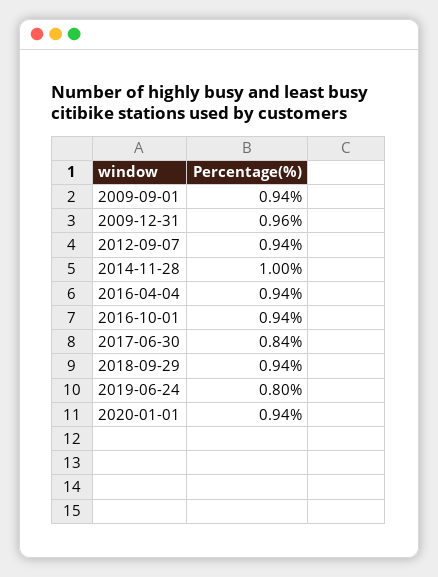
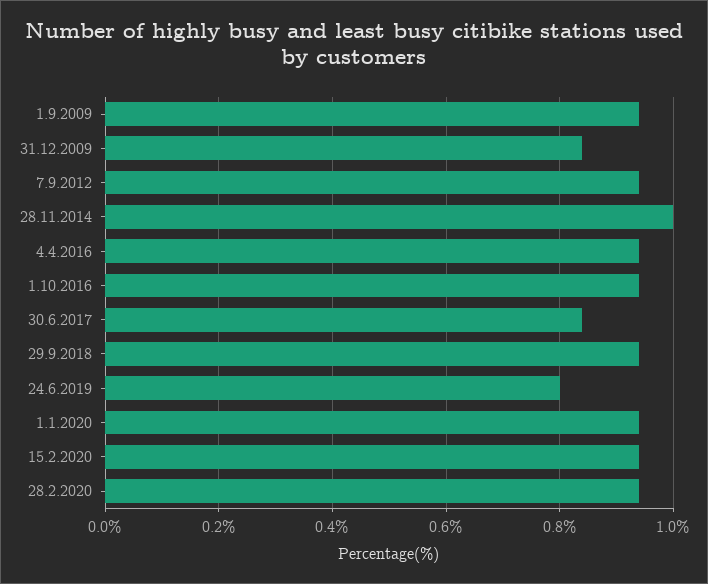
2009-12-31: 0.96 -> 0.85
15.2.2020: none -> 0.95
28.2.2020: none -> 0.95

